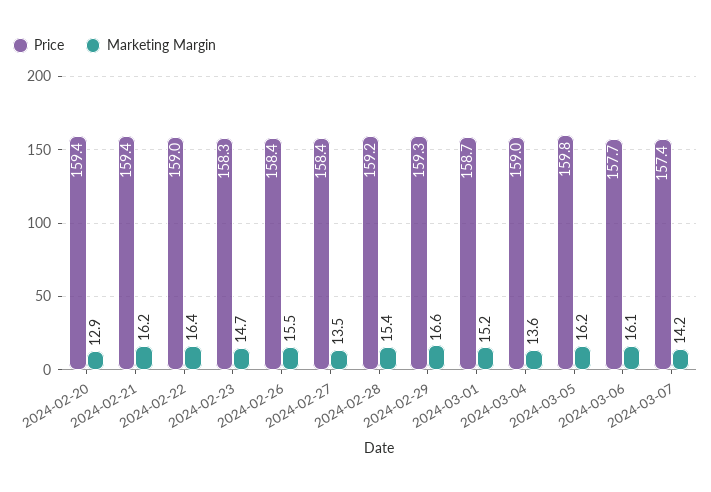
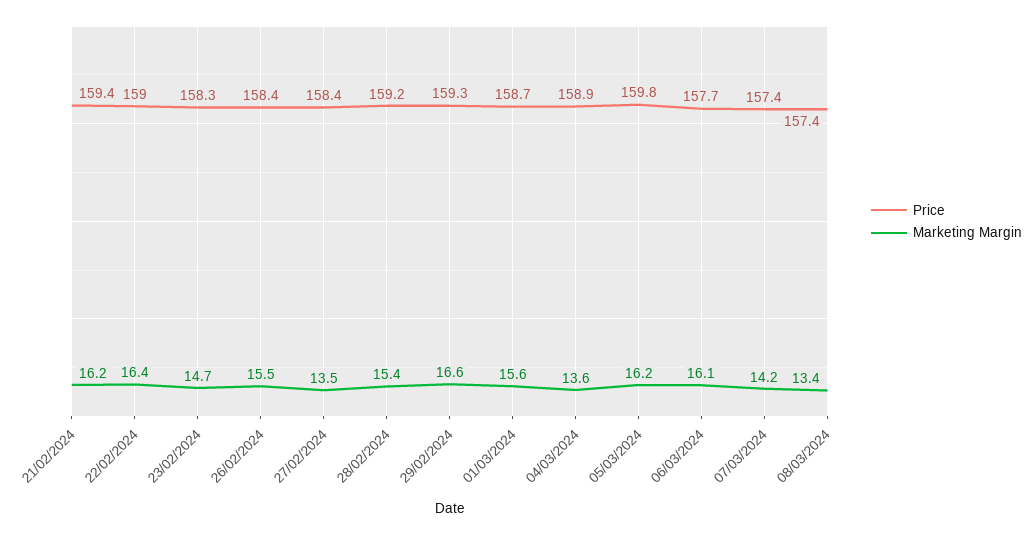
Price, 2024-02-20: 159.4 -> none
Marketing Margin, 2024-02-20: 12.9 -> none
Marketing Margin, 2024-03-01: 15.2 -> 15.6
Price, 2024-03-04: 159 -> 158.9
Price, 08/03/2024: none -> 157.4
Marketing Margin, 08/03/2024: none -> 13.4

